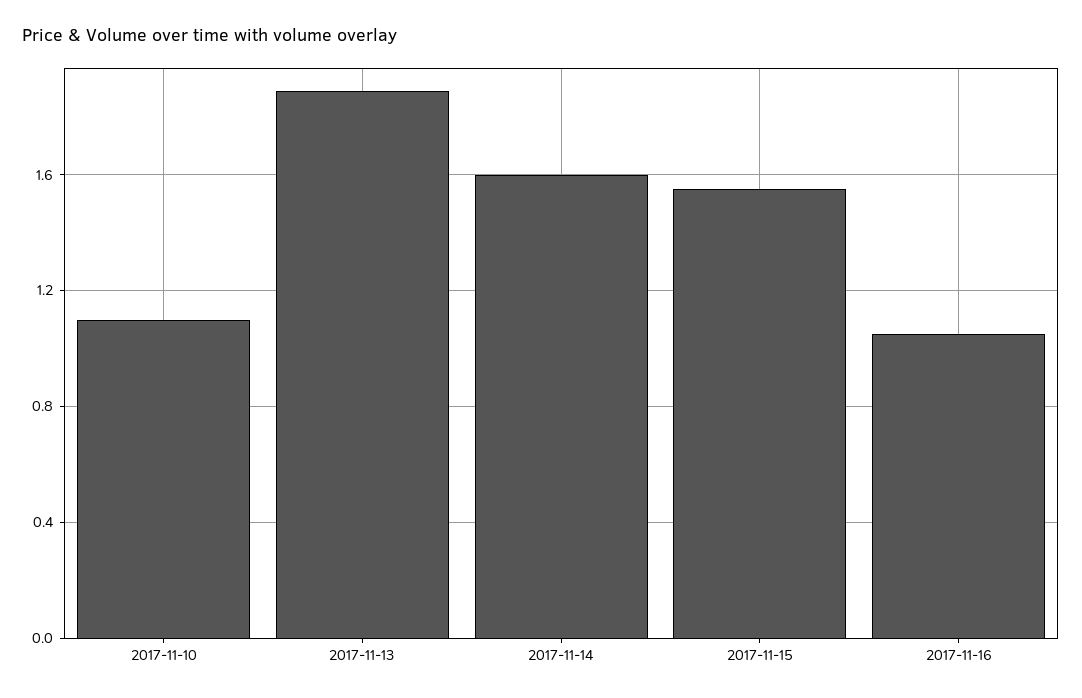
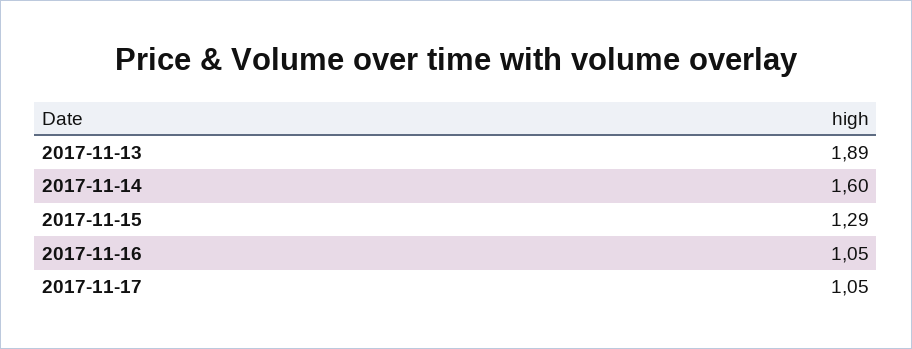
2017-11-10: 1.1 -> none
2017-11-15: 1.55 -> 1.29
2017-11-17: none -> 1.05

